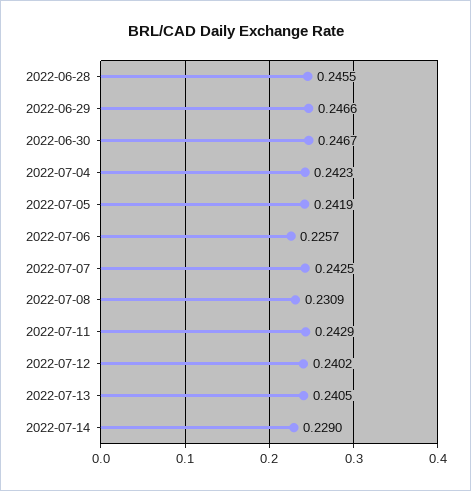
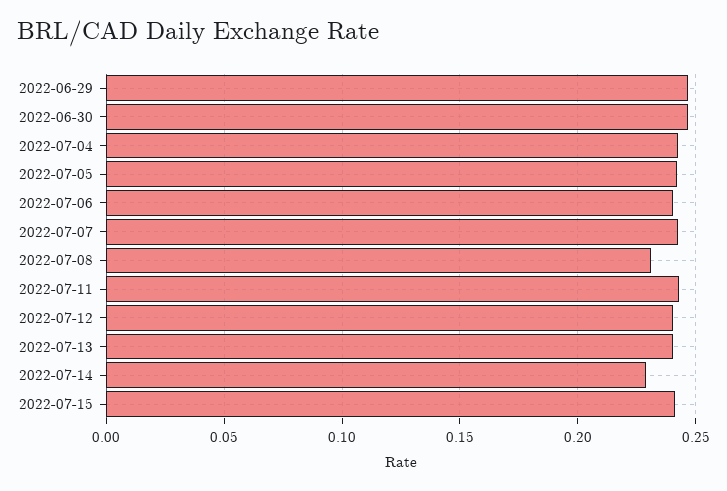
2022-06-28: 0.2455 -> none
2022-07-06: 0.2257 -> 0.24
2022-07-15: none -> 0.24

